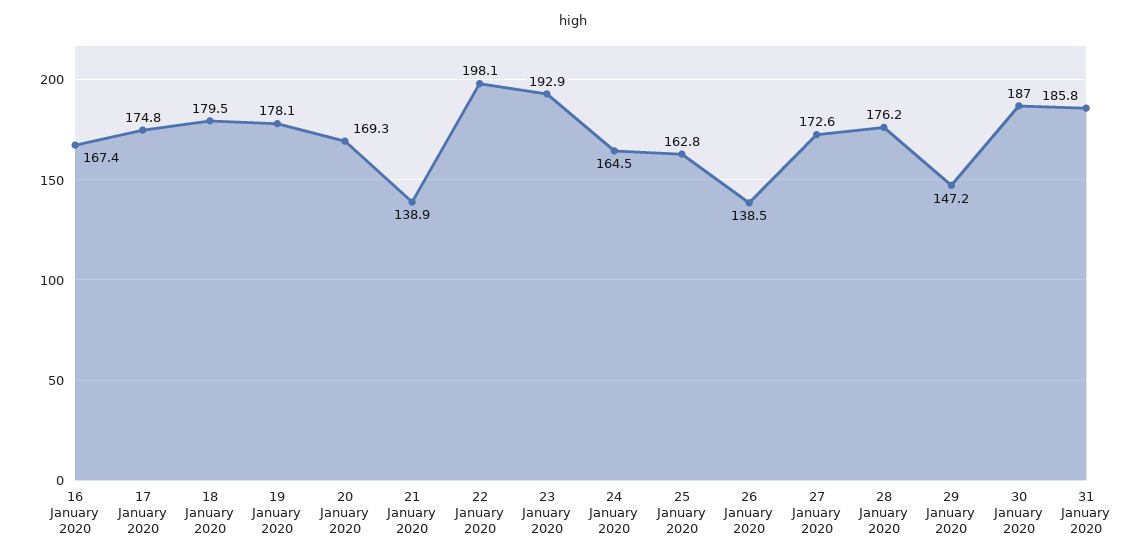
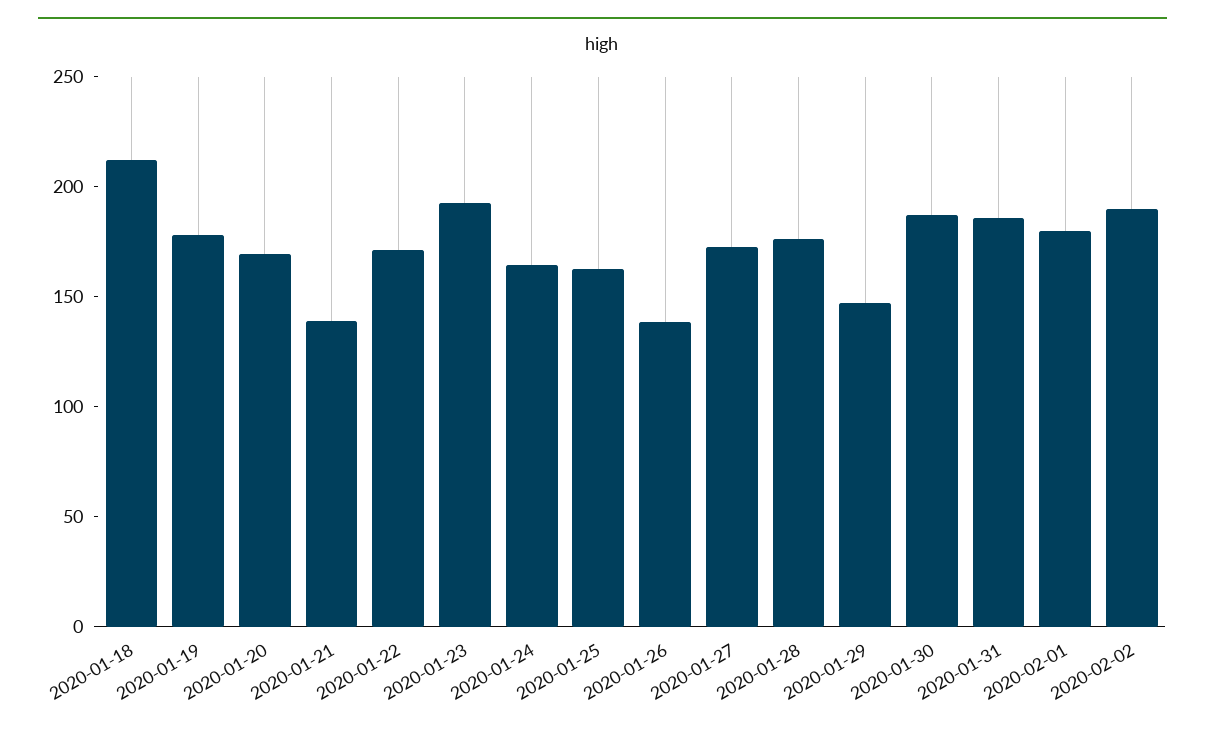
16 January 2020: 167.4 -> none
17 January 2020: 174.8 -> none
18 January 2020: 179.5 -> 210
22 January 2020: 198.1 -> 170
2020-02-01: none -> 180
2020-02-02: none -> 190

